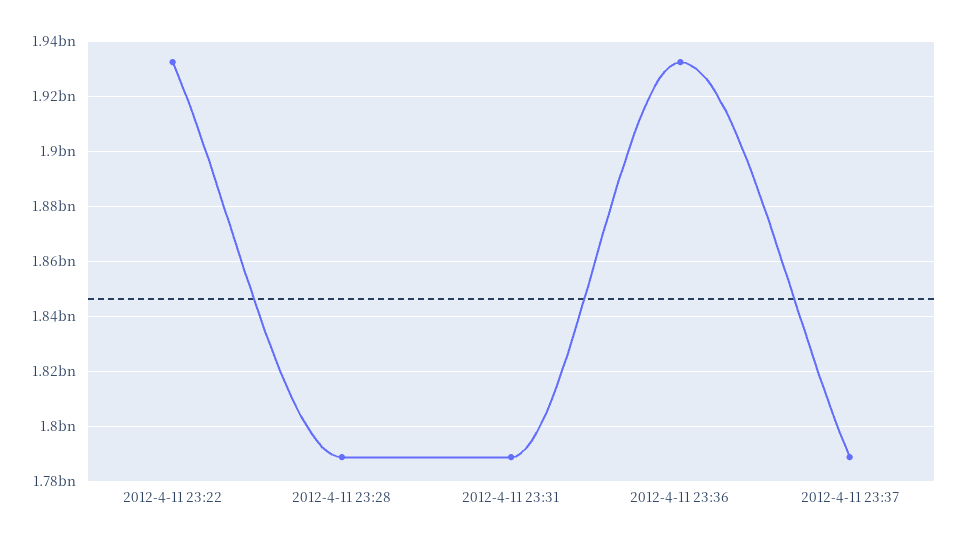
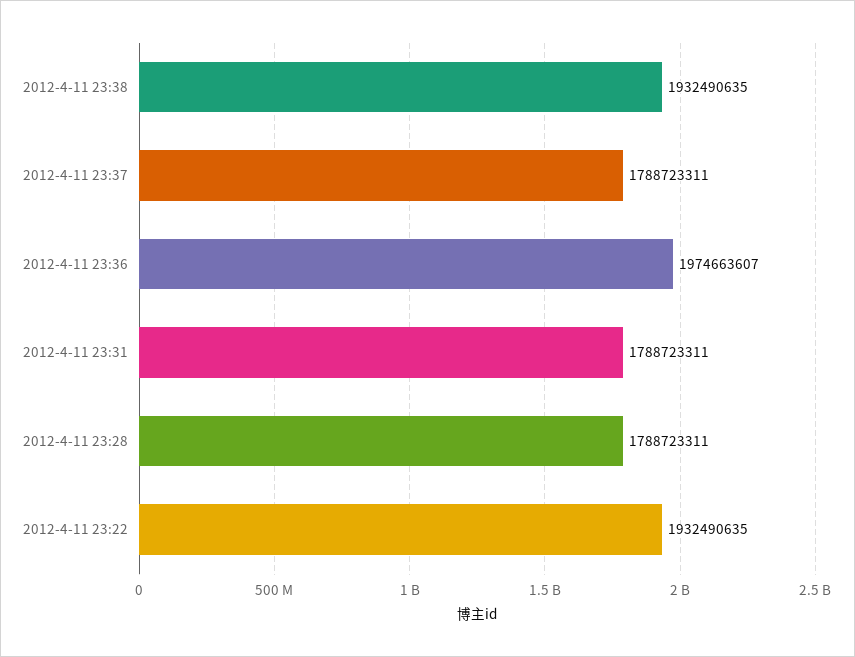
2012-4-11 23:36: 1932500000 -> 1974663607
2012-4-11 23:38: none -> 1932490635

